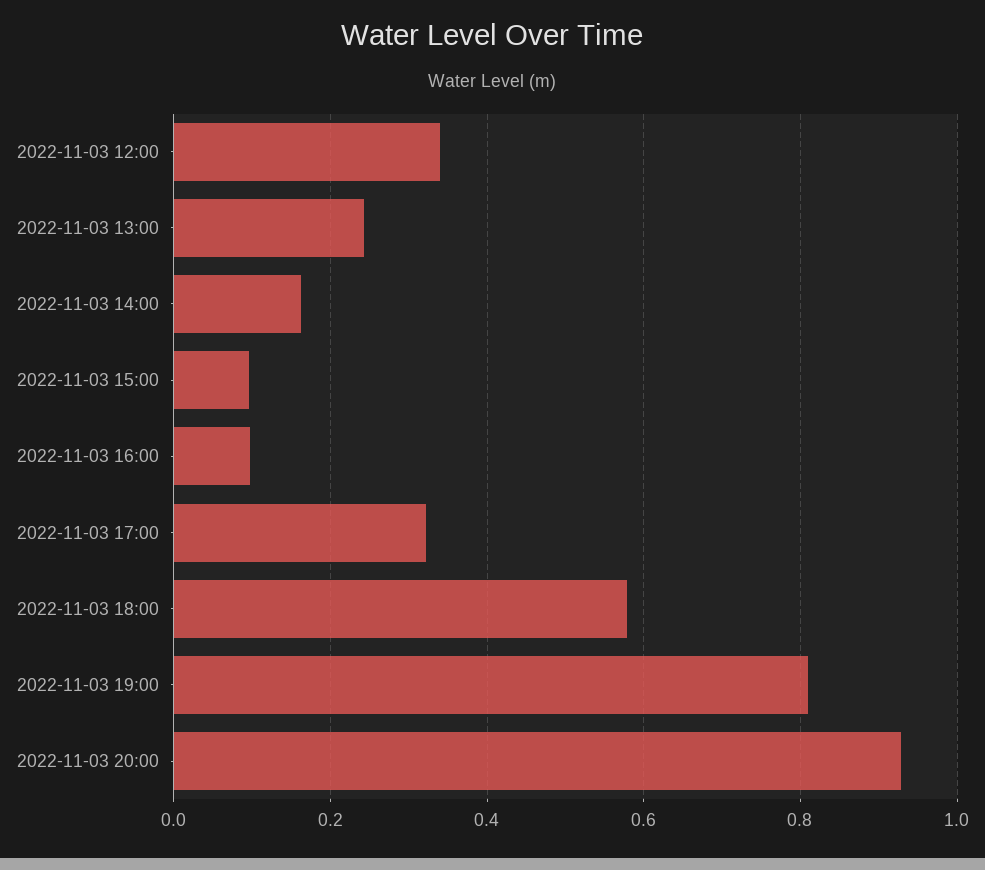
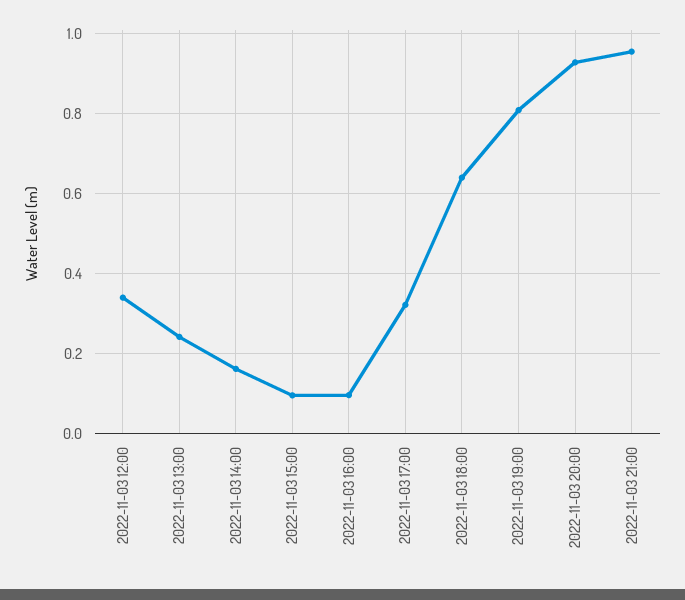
2022-11-03 18:00: 0.58 -> 0.64
2022-11-03 21:00: none -> 0.96

